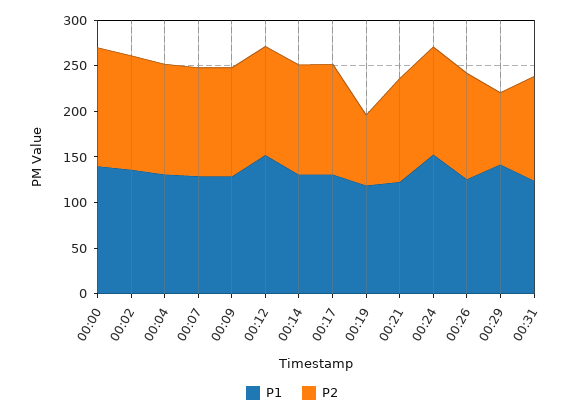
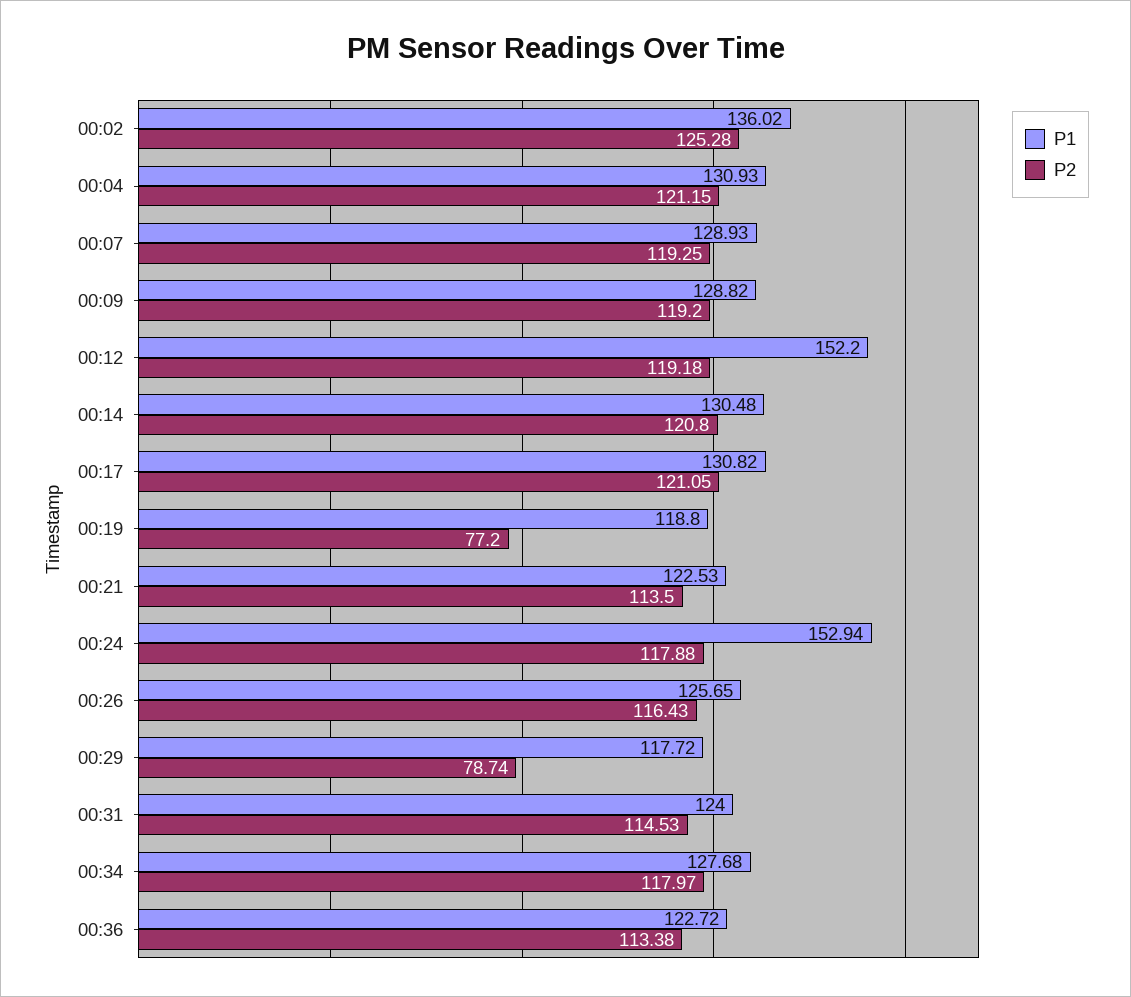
P1, 00:00: 140 -> none
P2, 00:00: 130 -> none
P1, 00:29: 140 -> 117.72
P1, 00:34: none -> 127.68
P2, 00:34: none -> 117.97
P1, 00:36: none -> 122.72
P2, 00:36: none -> 113.38

